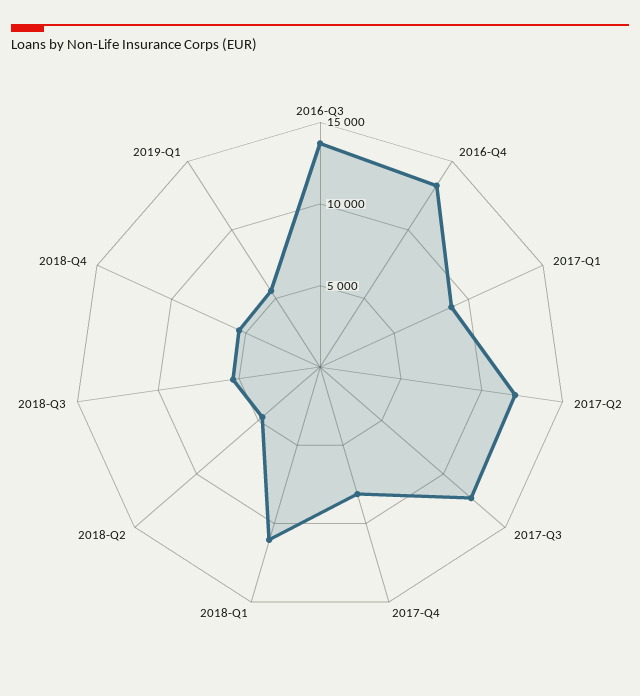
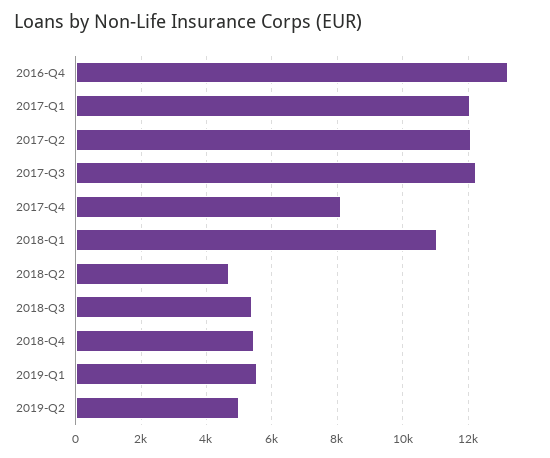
2016-Q3: 14000 -> none
2017-Q1: 9000 -> 12000
2019-Q2: none -> 5000

